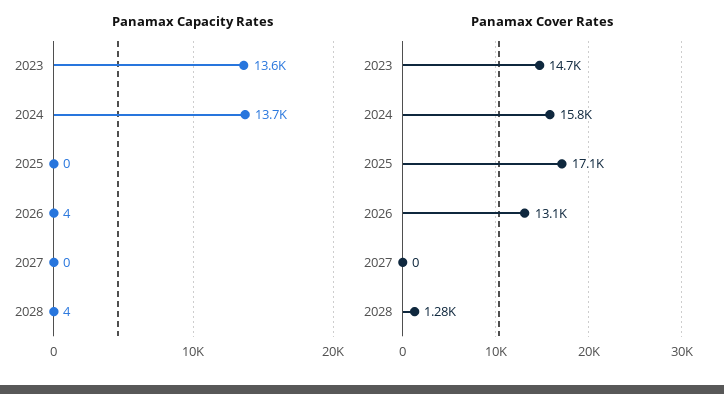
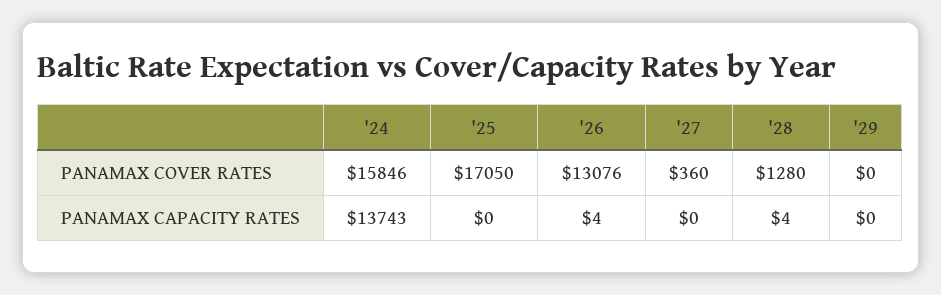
Panamax Capacity Rates, 2023: 13600 -> none
Panamax Cover Rates, 2023: 14700 -> none
Panamax Cover Rates, 2027: 0 -> 360
Panamax Cover Rates, '29: none -> 0
Panamax Capacity Rates, '29: none -> 0

